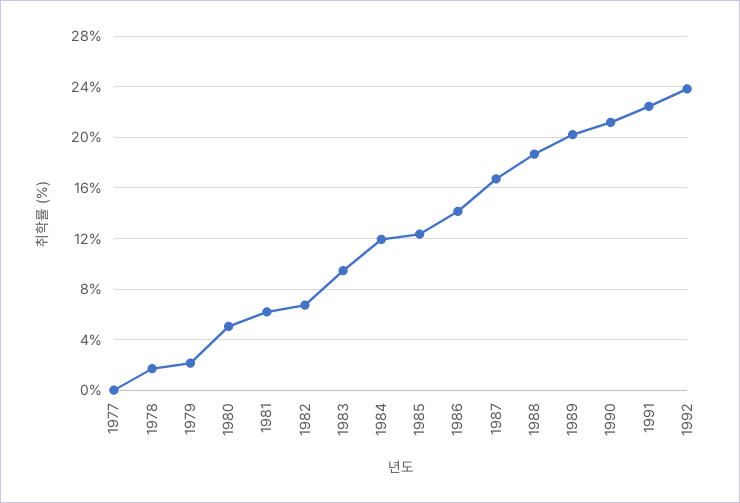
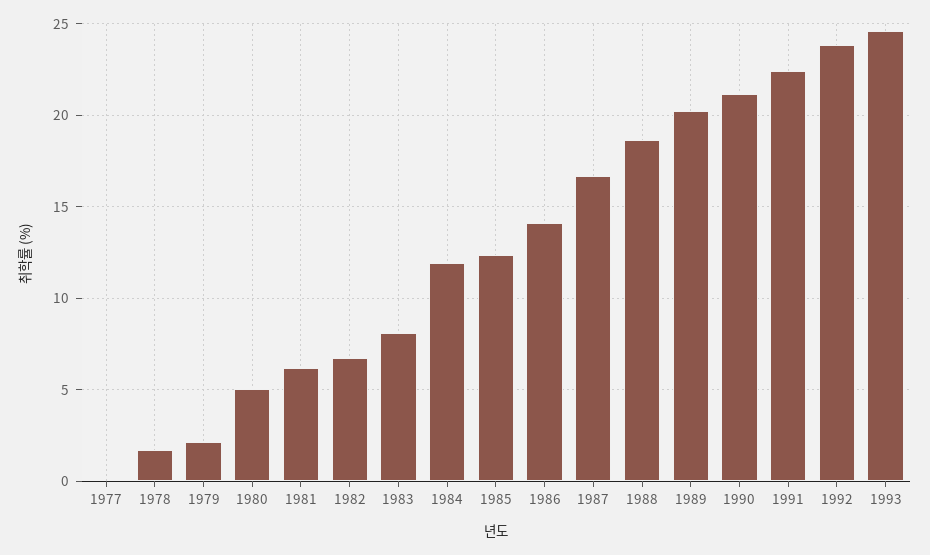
1983: 9.5 -> 8
1993: none -> 24.5

